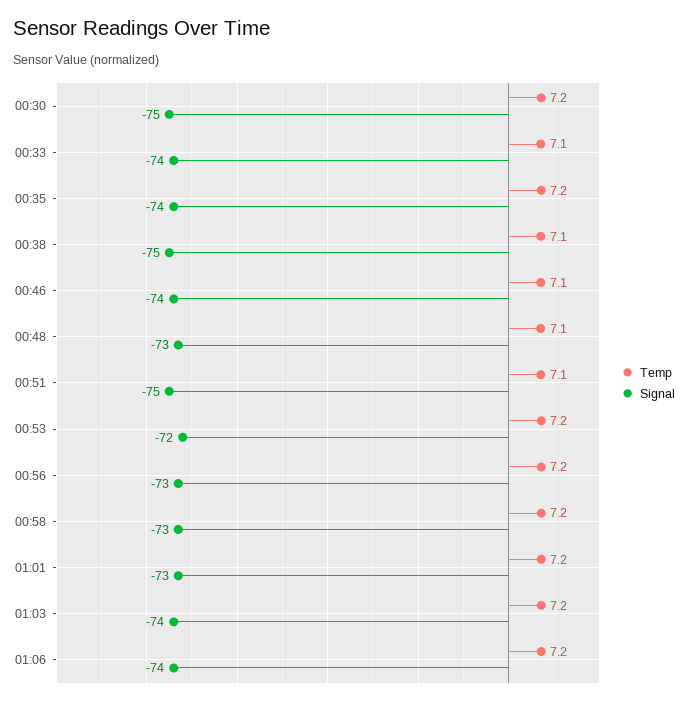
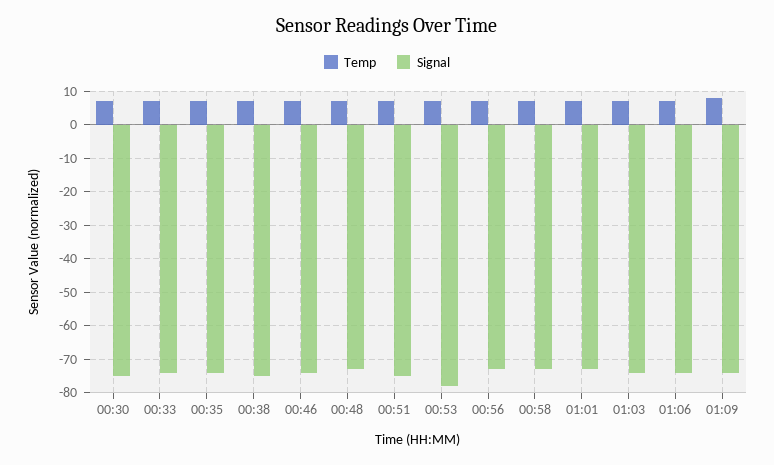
Signal, 00:53: -72 -> -78
Temp, 01:09: none -> 8
Signal, 01:09: none -> -74

